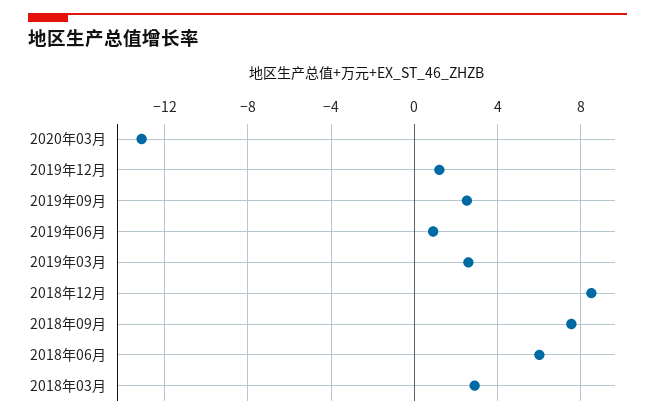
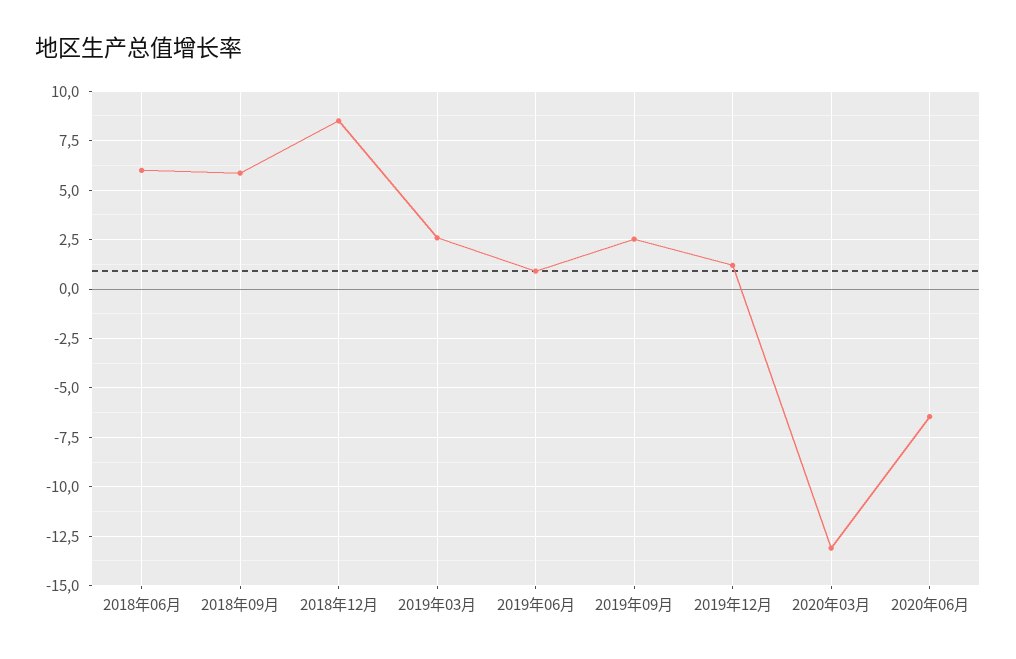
2018年09月: 7.5 -> 6
2018年03月: 3 -> none
2020年06月: none -> -6.5

